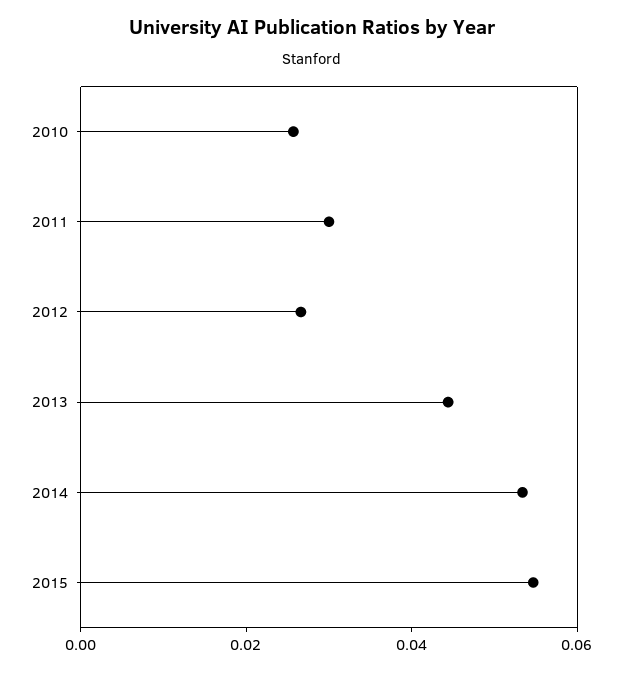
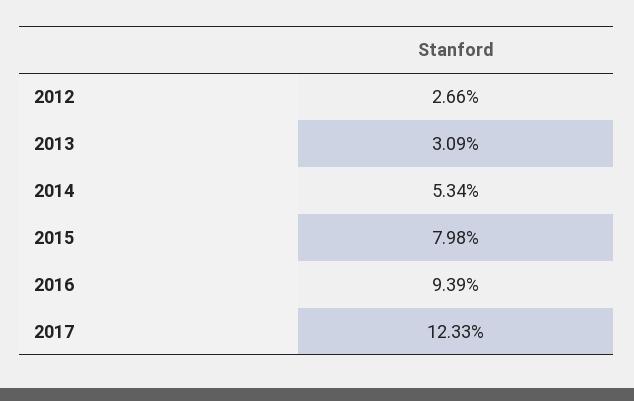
2010: 0.025 -> none
2011: 0.03 -> none
2013: 0.045 -> 0.0309
2015: 0.055 -> 0.0798
2016: none -> 0.0939
2017: none -> 0.1233

